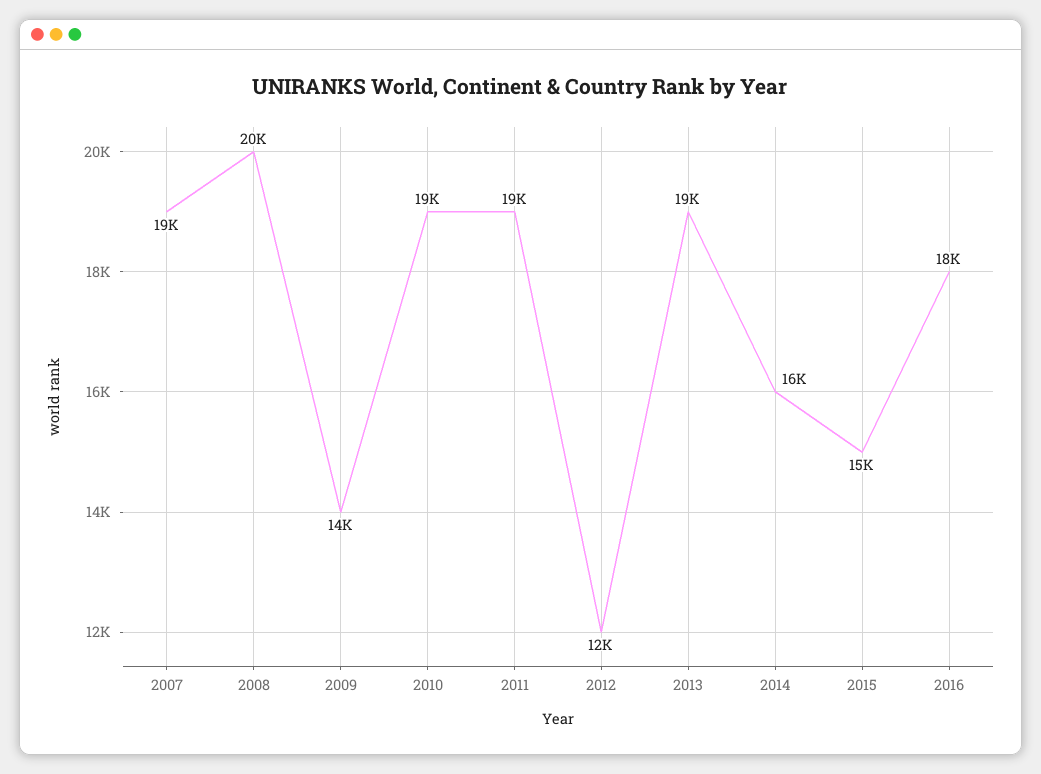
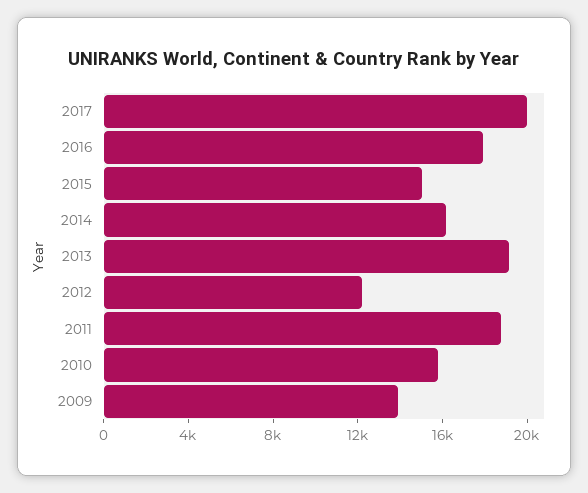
2007: 19000 -> none
2008: 20000 -> none
2010: 19000 -> 16000
2017: none -> 20000

